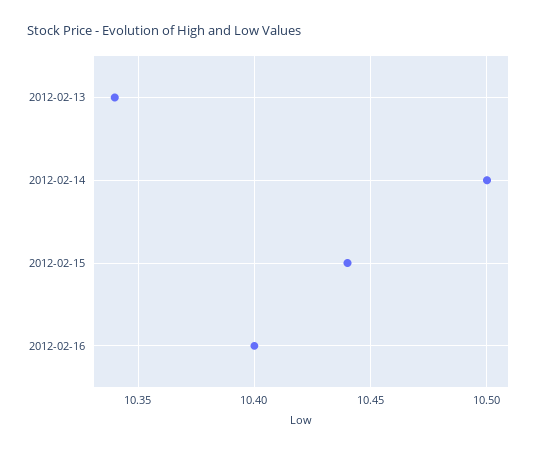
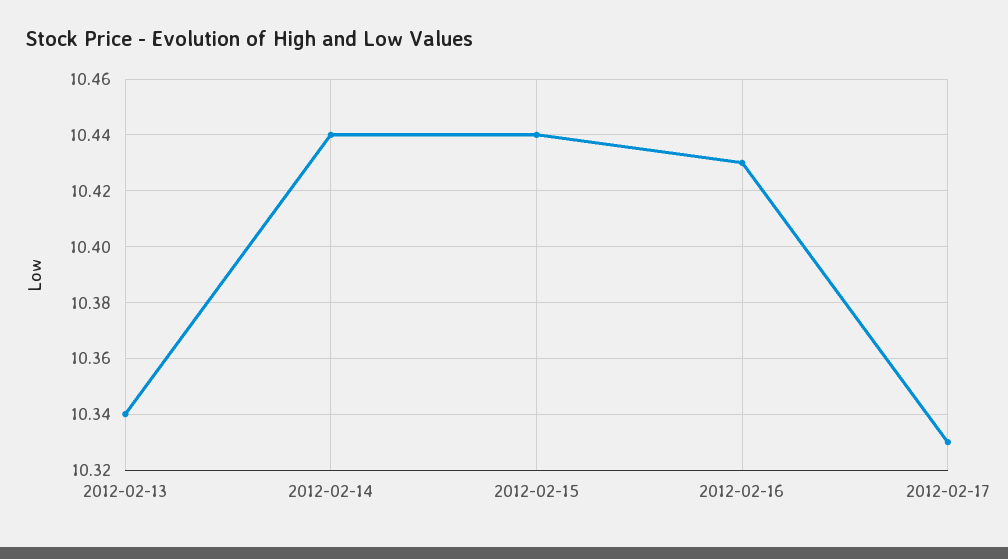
2012-02-14: 10.5 -> 10.44
2012-02-16: 10.4 -> 10.43
2012-02-17: none -> 10.33

